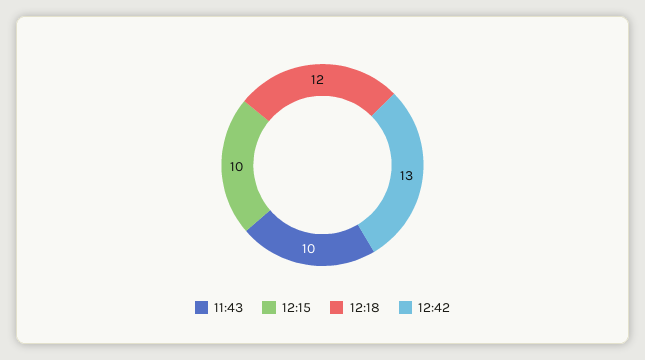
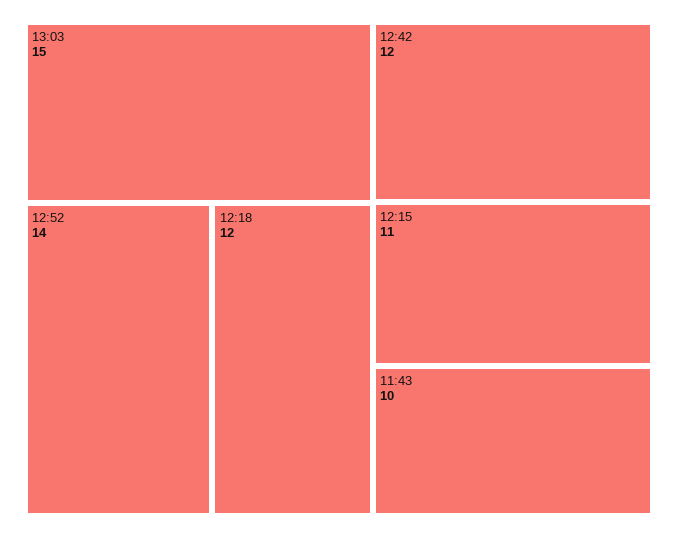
12:15: 10 -> 11
12:42: 13 -> 12
13:03: none -> 15
12:52: none -> 14

